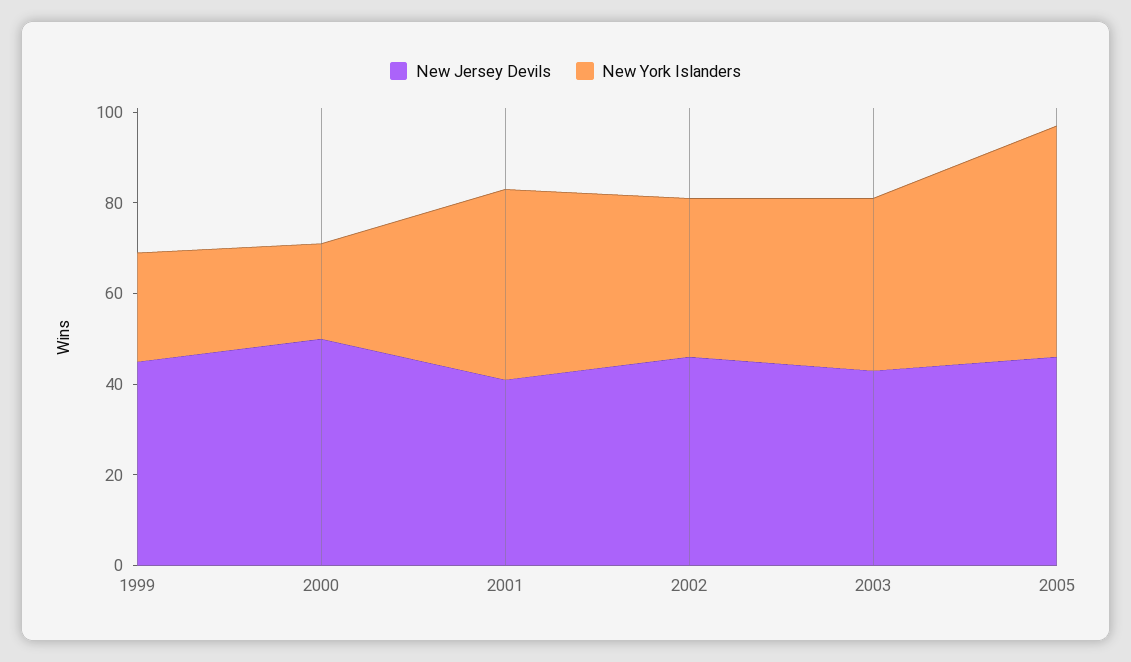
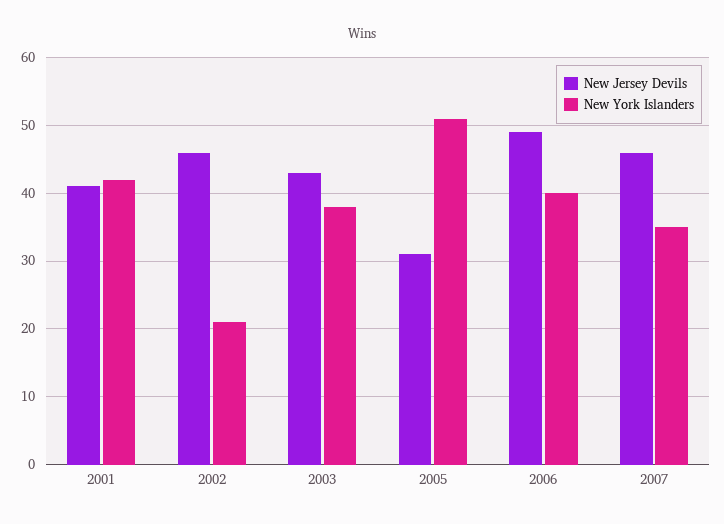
New Jersey Devils, 1999: 45 -> none
New York Islanders, 1999: 25 -> none
New Jersey Devils, 2000: 50 -> none
New York Islanders, 2000: 20 -> none
New York Islanders, 2002: 35 -> 21
New Jersey Devils, 2005: 45 -> 31
New Jersey Devils, 2006: none -> 49
New York Islanders, 2006: none -> 40
New Jersey Devils, 2007: none -> 46
New York Islanders, 2007: none -> 35

